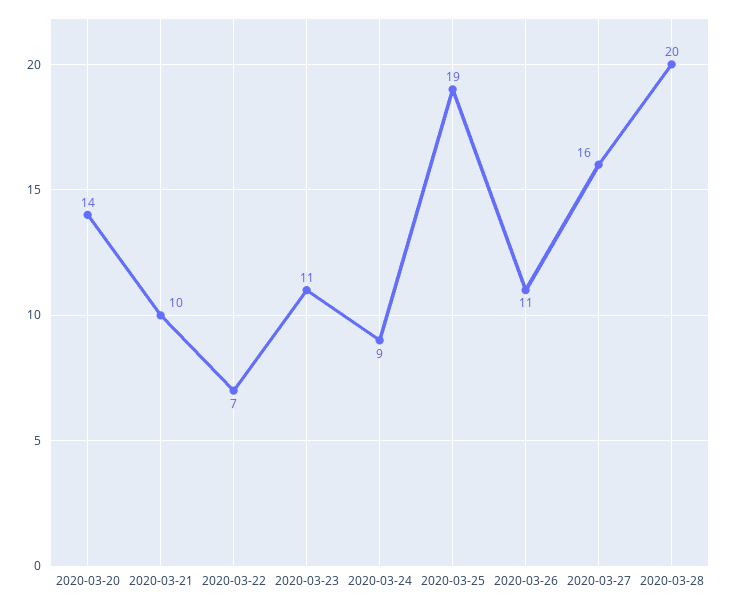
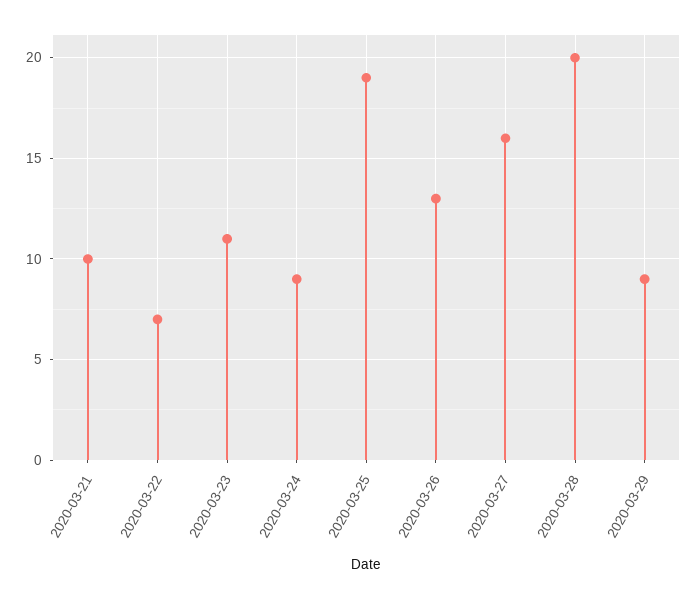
2020-03-20: 14 -> none
2020-03-26: 11 -> 13
2020-03-29: none -> 9

